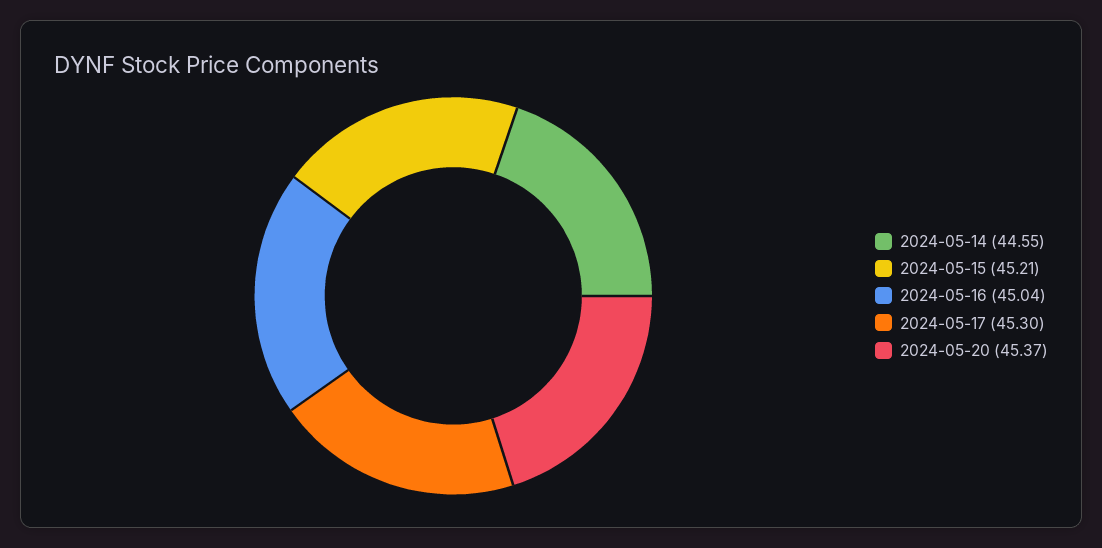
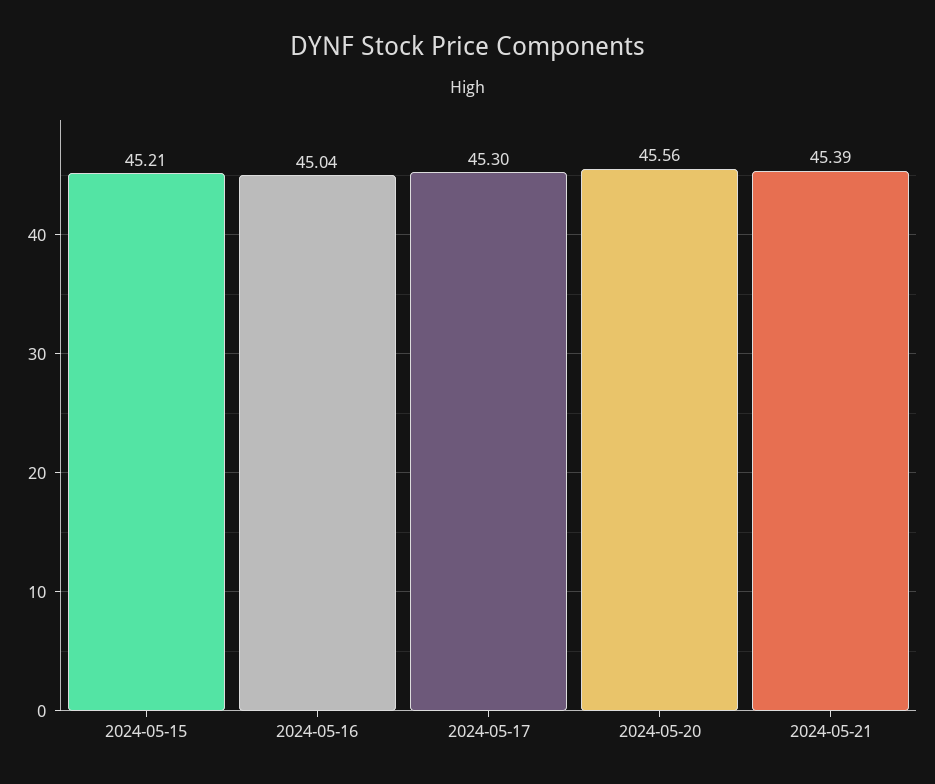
2024-05-14: 44.55 -> none
2024-05-20: 45.37 -> 45.56
2024-05-21: none -> 45.39

